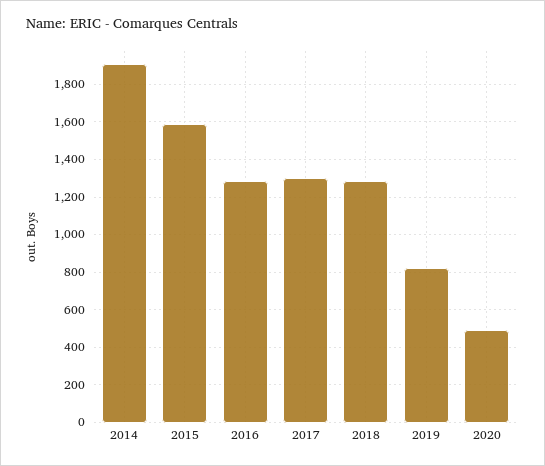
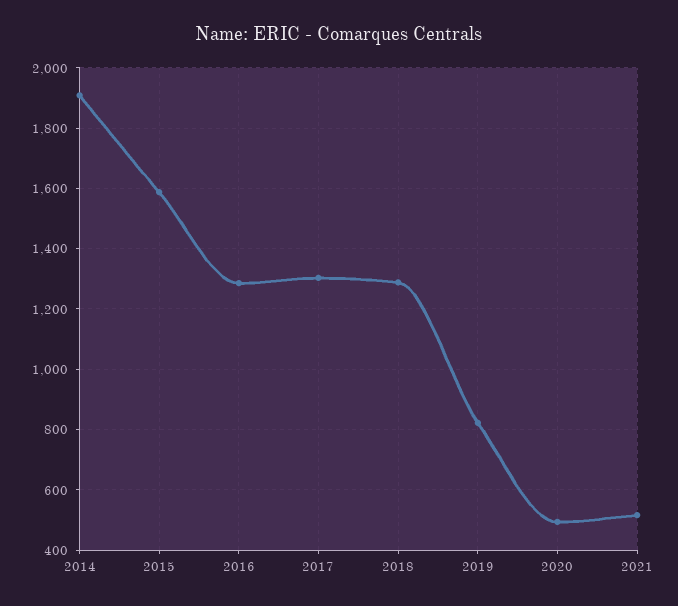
2021: none -> 520

